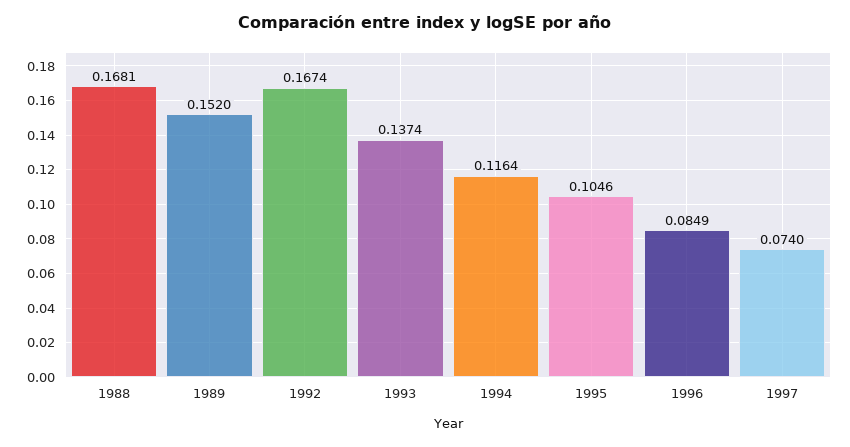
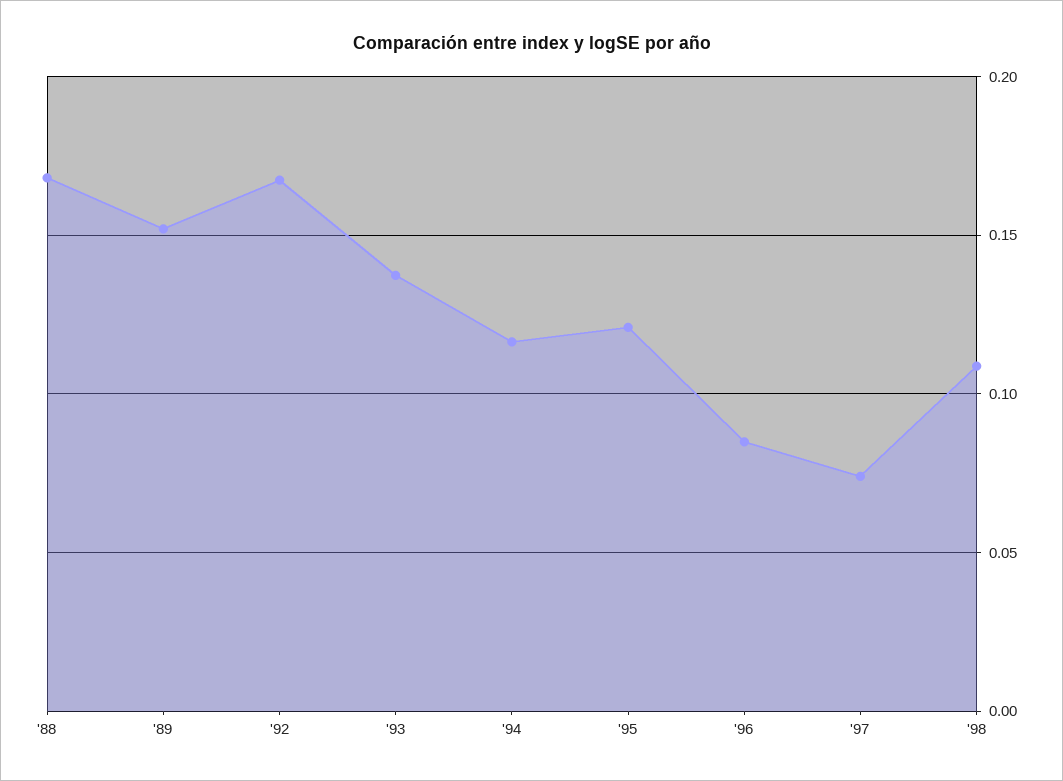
1995: 0.1046 -> 0.12
'98: none -> 0.11

